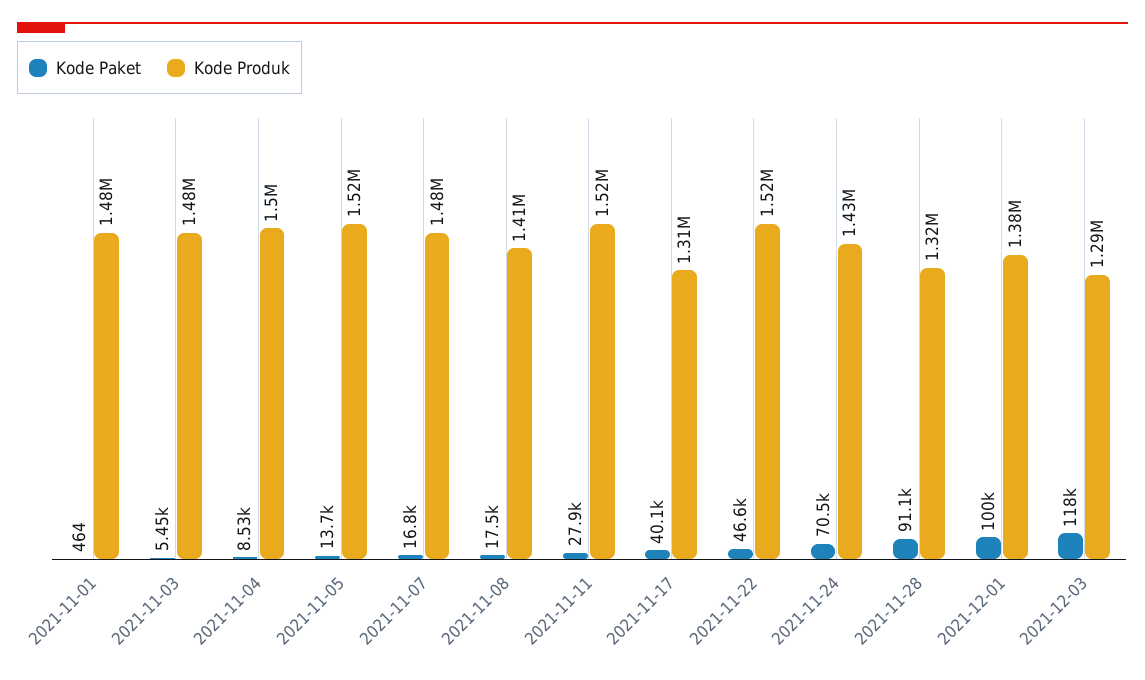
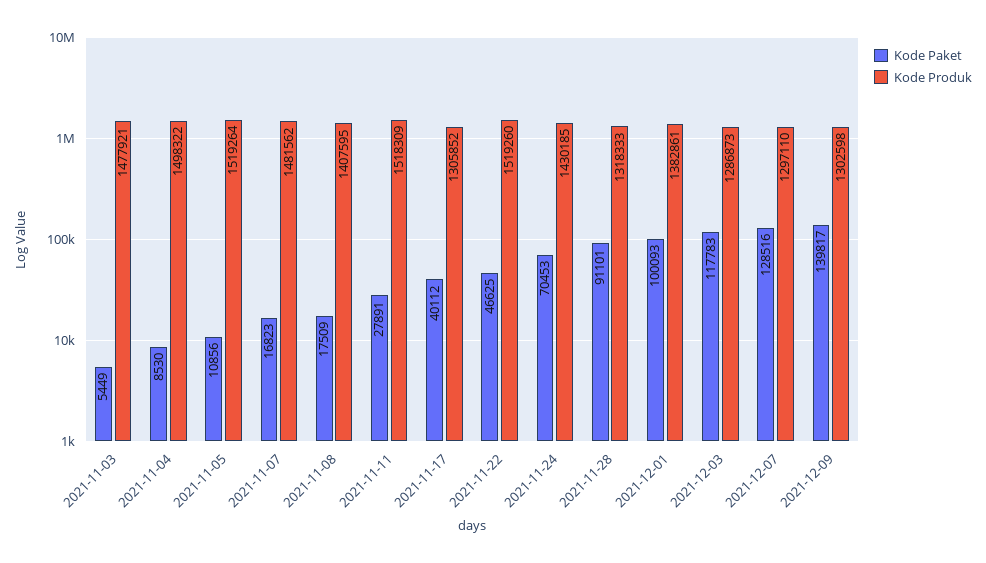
Kode Paket, 2021-11-01: 464 -> none
Kode Produk, 2021-11-01: 1480000 -> none
Kode Paket, 2021-11-05: 13700 -> 10856
Kode Paket, 2021-12-07: none -> 128516
Kode Produk, 2021-12-07: none -> 1297110
Kode Paket, 2021-12-09: none -> 139817
Kode Produk, 2021-12-09: none -> 1302598

